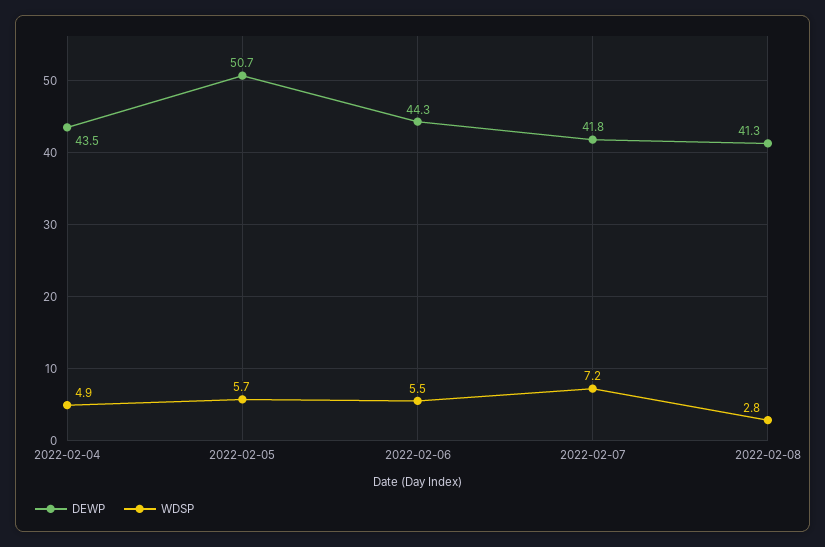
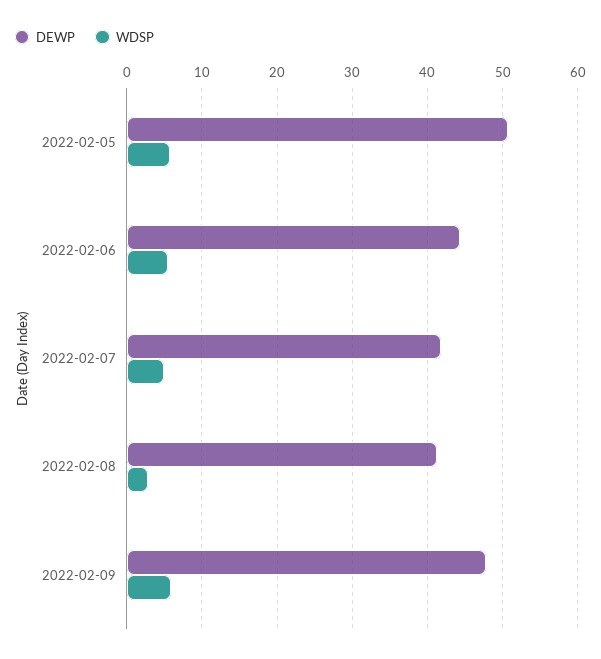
DEWP, 2022-02-04: 43.5 -> none
WDSP, 2022-02-04: 4.9 -> none
WDSP, 2022-02-07: 7.2 -> 5
DEWP, 2022-02-09: none -> 48
WDSP, 2022-02-09: none -> 6

